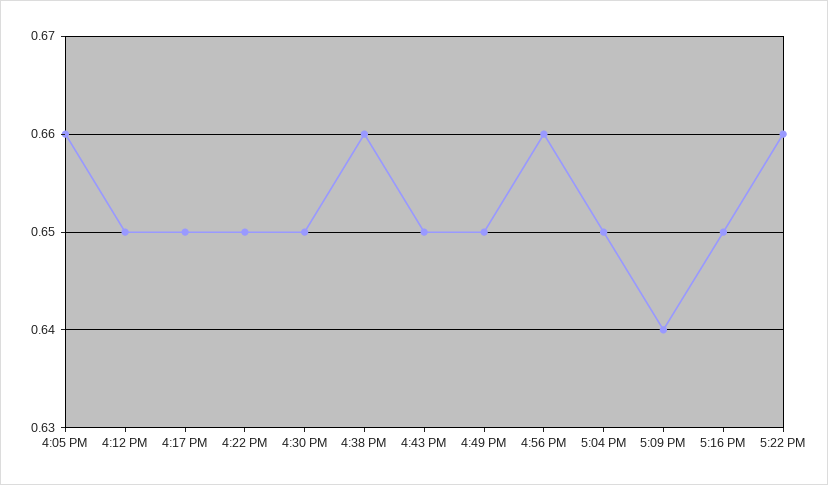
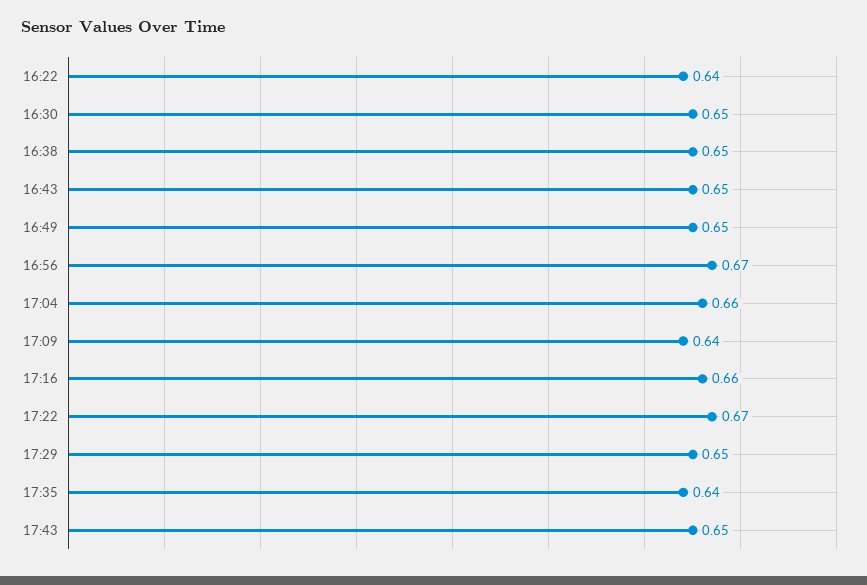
4:05 PM: 0.66 -> none
4:12 PM: 0.65 -> none
4:17 PM: 0.65 -> none
4:22 PM: 0.65 -> 0.64
4:38 PM: 0.66 -> 0.65
4:56 PM: 0.66 -> 0.67
5:04 PM: 0.65 -> 0.66
5:16 PM: 0.65 -> 0.66
5:22 PM: 0.66 -> 0.67
17:29: none -> 0.65
17:35: none -> 0.64
17:43: none -> 0.65

